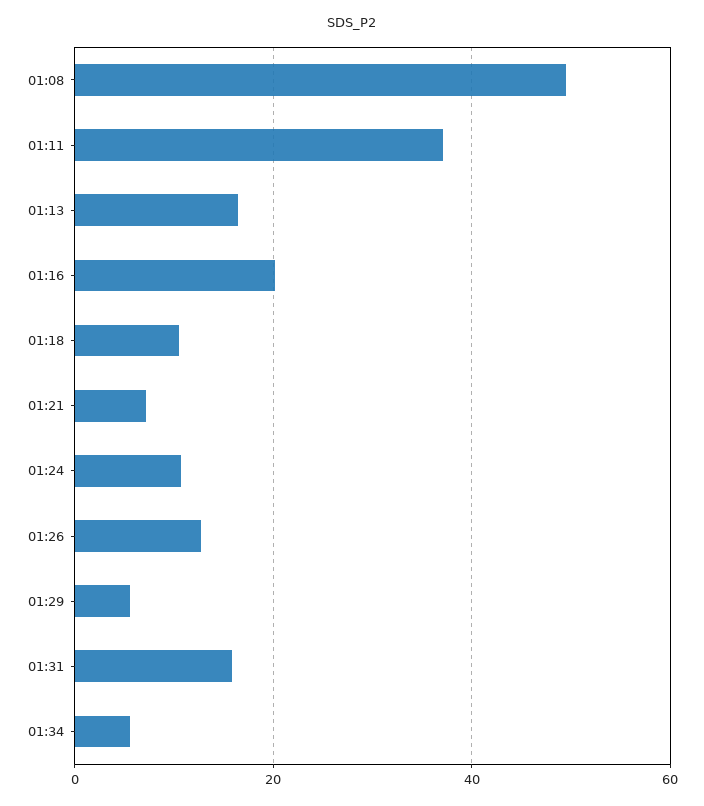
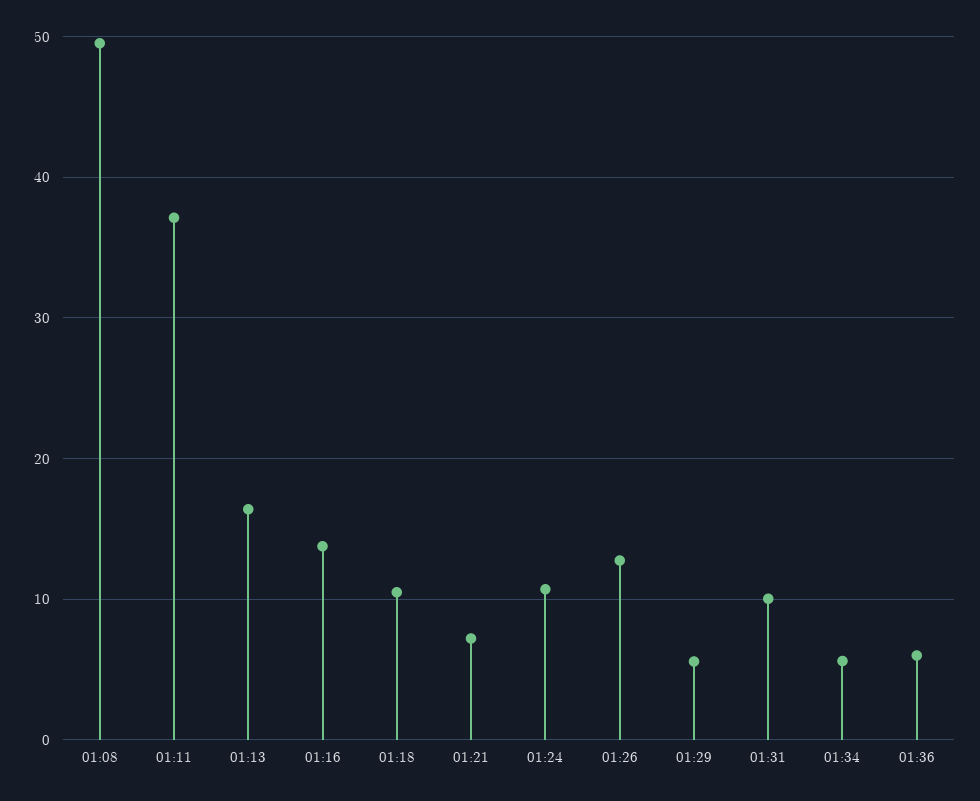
01:16: 20 -> 14
01:31: 16 -> 10
01:36: none -> 6

